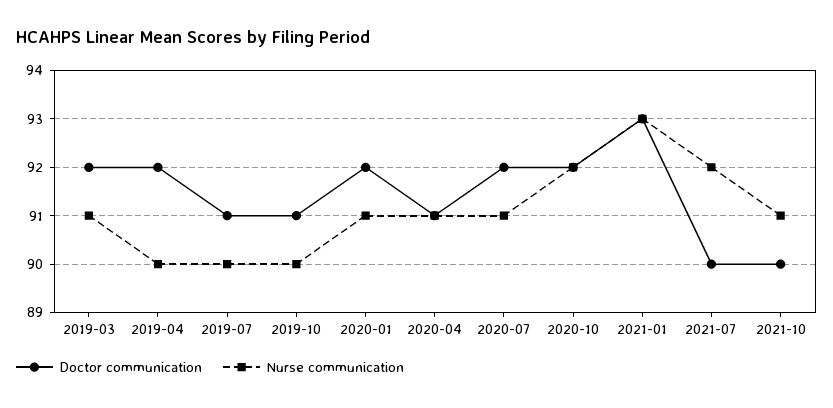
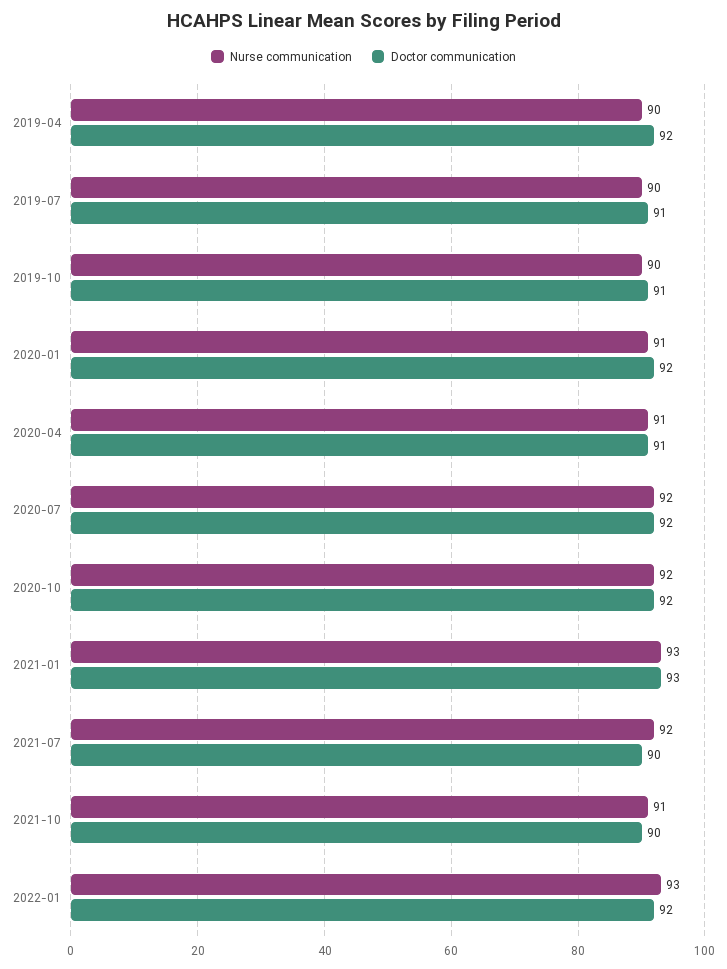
Doctor communication, 2019-03: 92 -> none
Nurse communication, 2019-03: 91 -> none
Nurse communication, 2020-07: 91 -> 92
Nurse communication, 2022-01: none -> 93
Doctor communication, 2022-01: none -> 92

